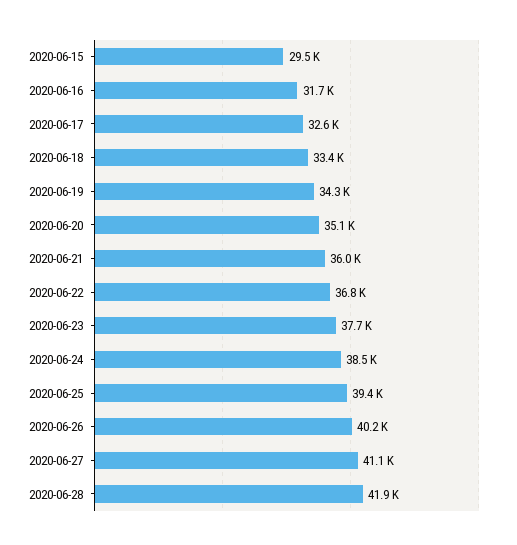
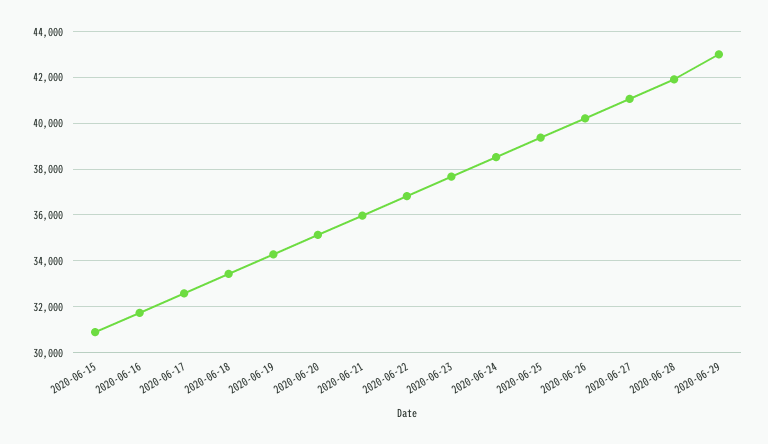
2020-06-15: 29500 -> 31000
2020-06-29: none -> 43000

